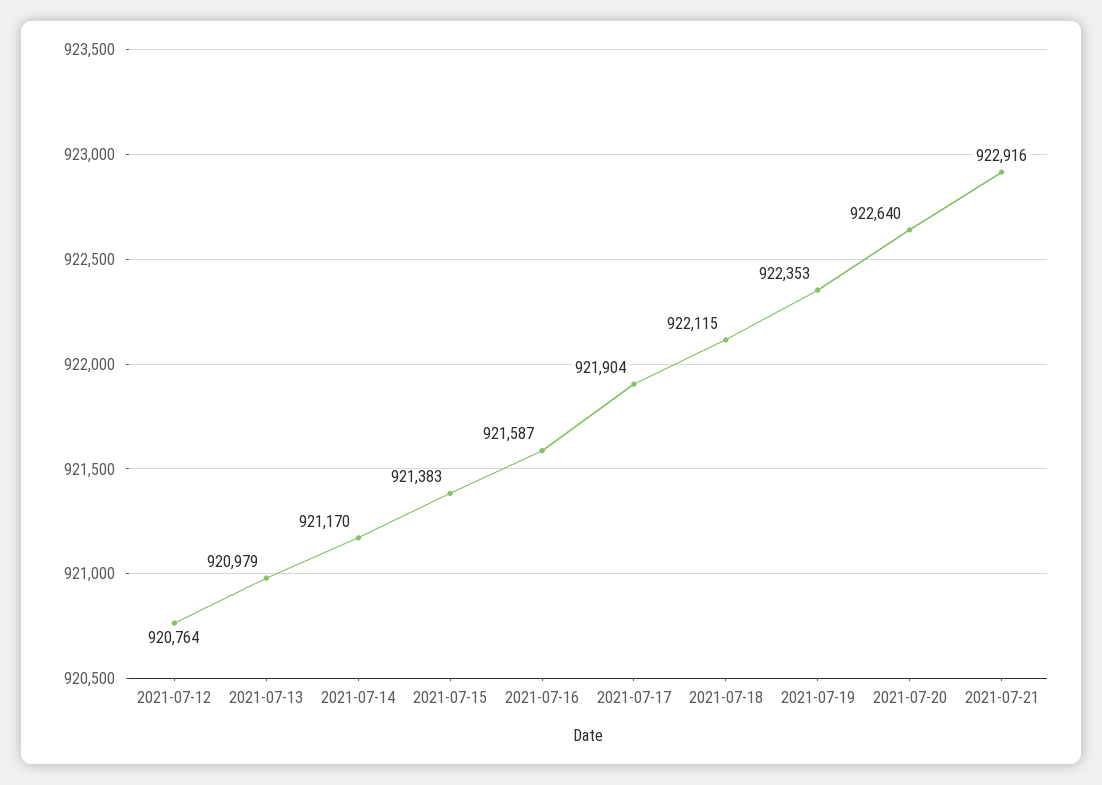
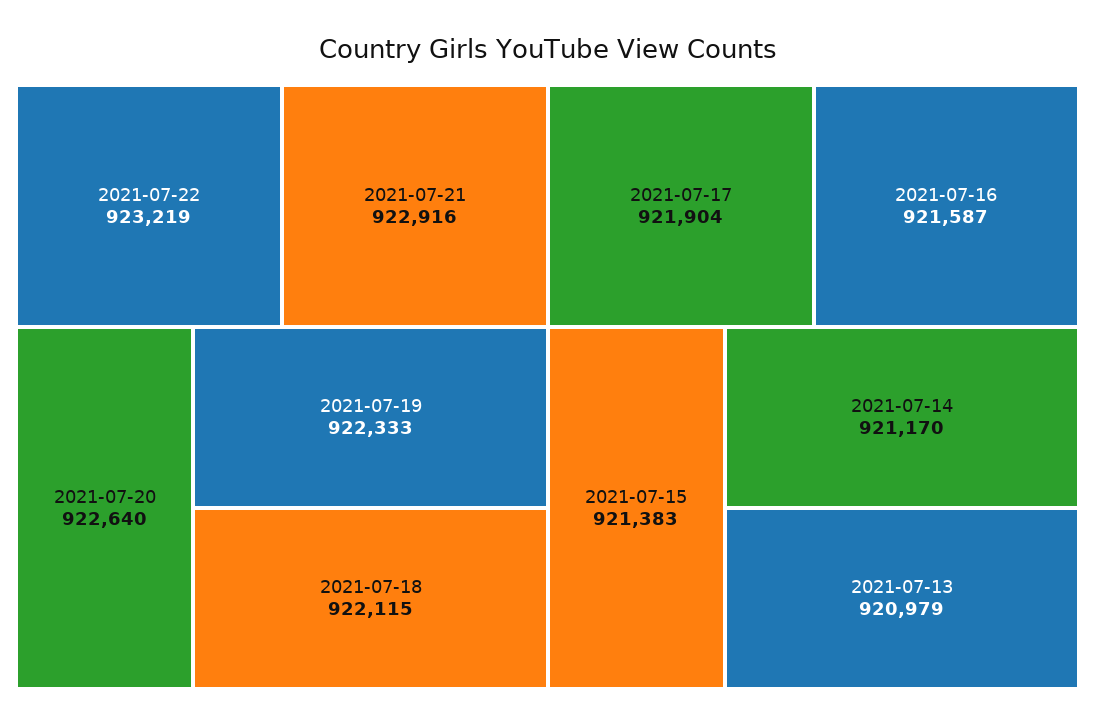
2021-07-12: 920764 -> none
2021-07-19: 922353 -> 922333
2021-07-22: none -> 923219

